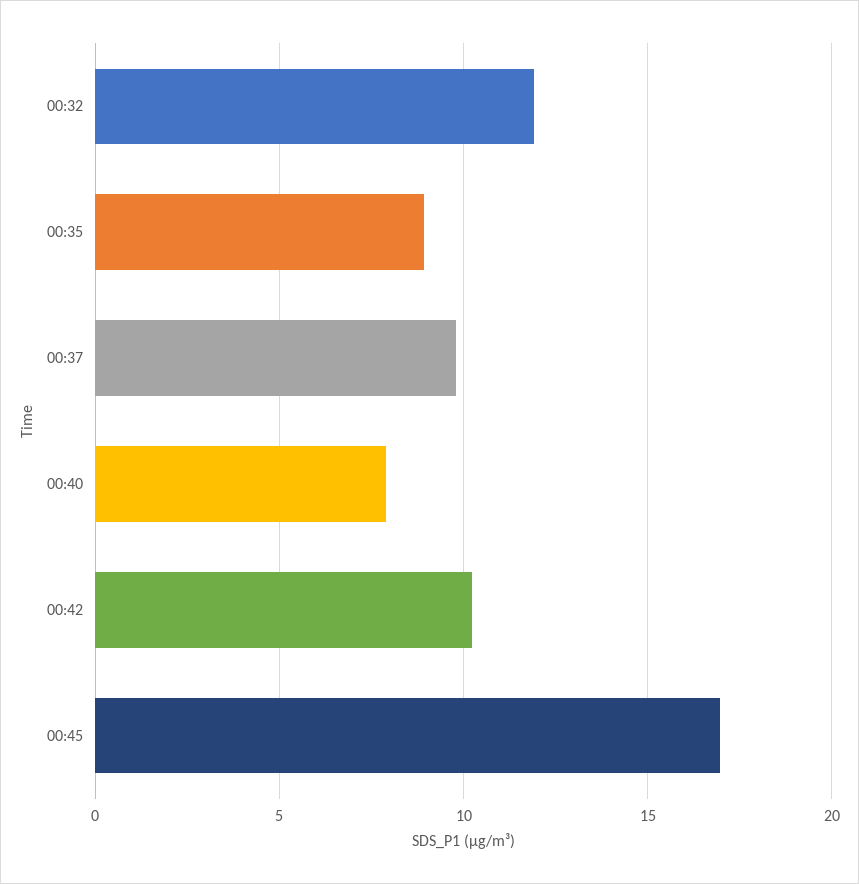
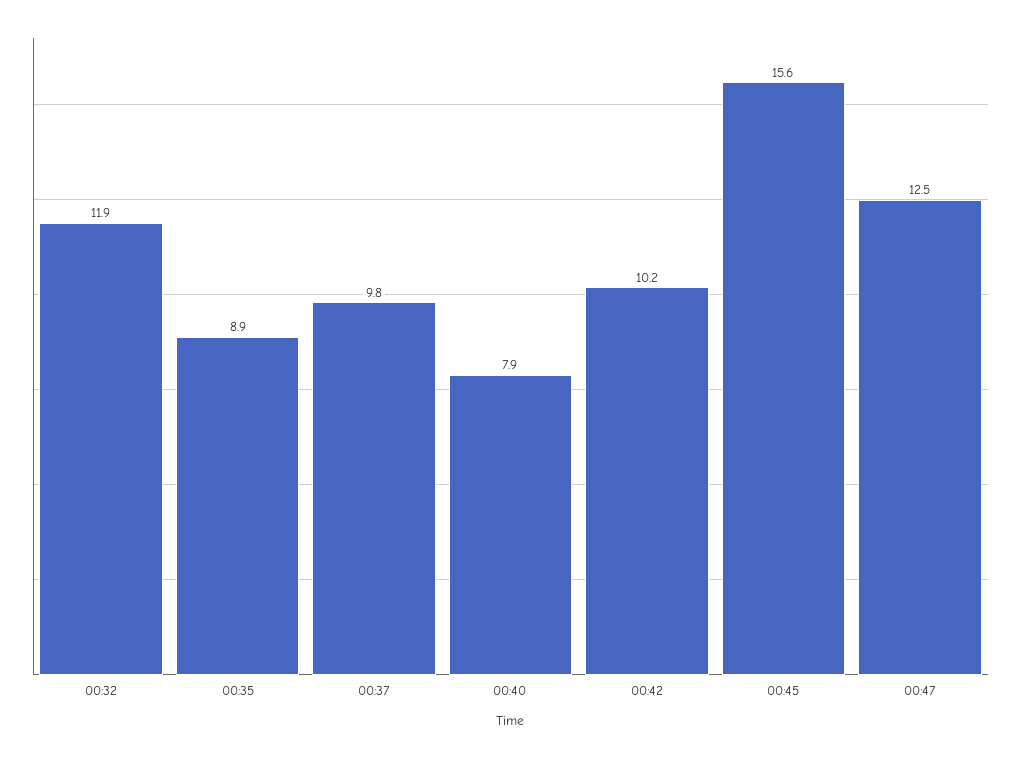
00:45: 17 -> 15.6
00:47: none -> 12.5

